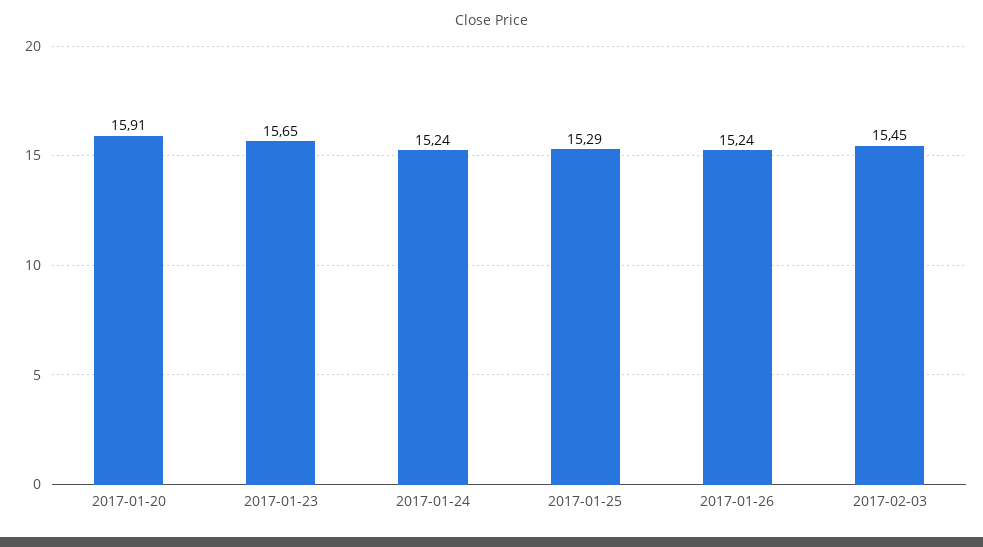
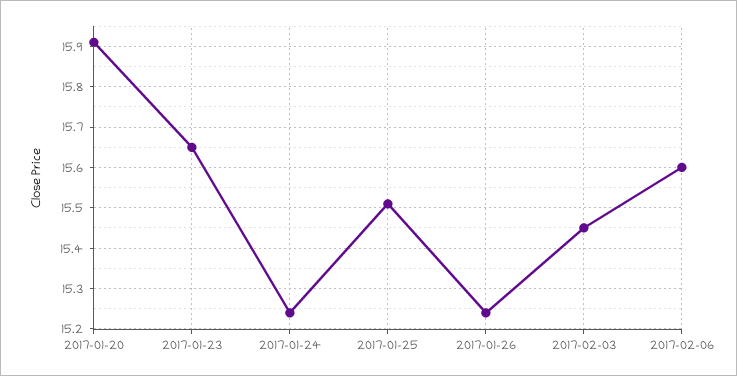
2017-01-25: 15.29 -> 15.5
2017-02-06: none -> 15.6

